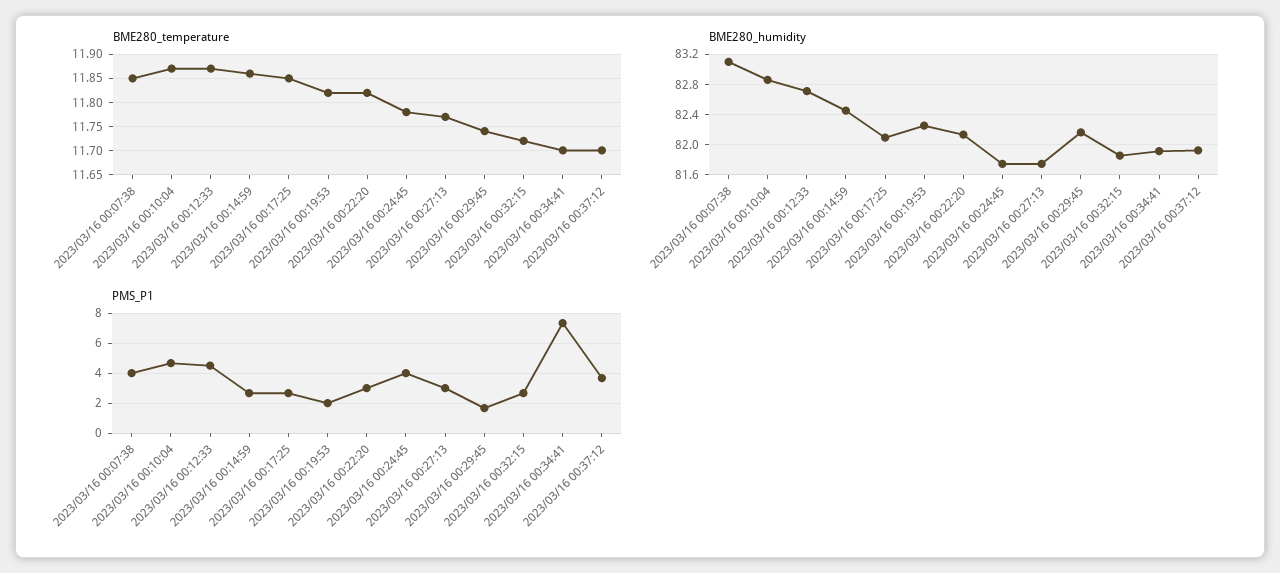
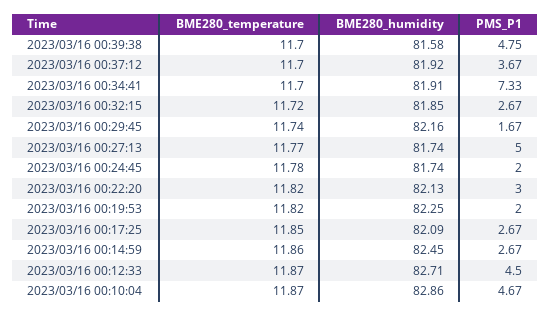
BME280_temperature, 2023/03/16 00:07:38: 11.85 -> none
BME280_humidity, 2023/03/16 00:07:38: 83.1 -> none
PMS_P1, 2023/03/16 00:07:38: 4 -> none
PMS_P1, 2023/03/16 00:24:45: 4 -> 2
PMS_P1, 2023/03/16 00:27:13: 3 -> 5
BME280_temperature, 2023/03/16 00:39:38: none -> 11.7
BME280_humidity, 2023/03/16 00:39:38: none -> 81.58
PMS_P1, 2023/03/16 00:39:38: none -> 4.75

